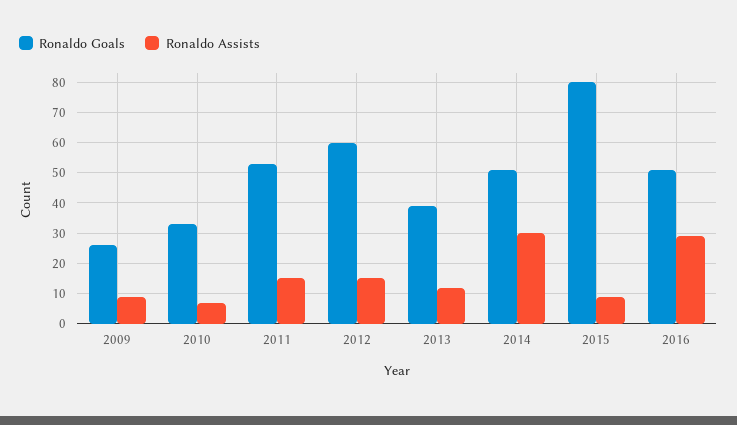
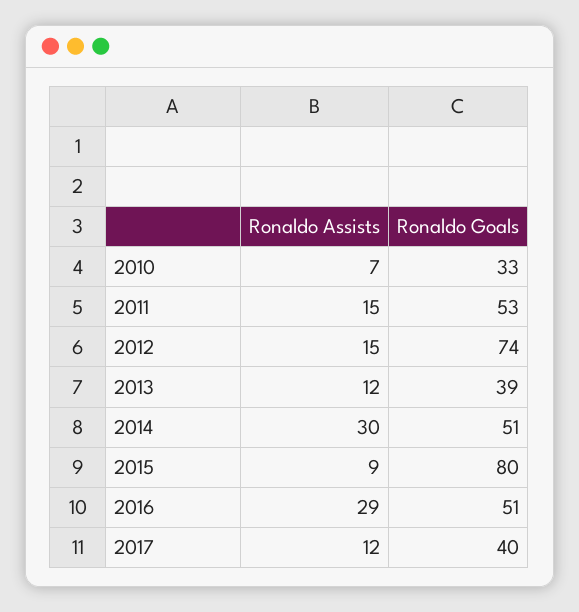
Ronaldo Goals, 2009: 25 -> none
Ronaldo Assists, 2009: 10 -> none
Ronaldo Goals, 2012: 60 -> 74
Ronaldo Assists, 2017: none -> 12
Ronaldo Goals, 2017: none -> 40

